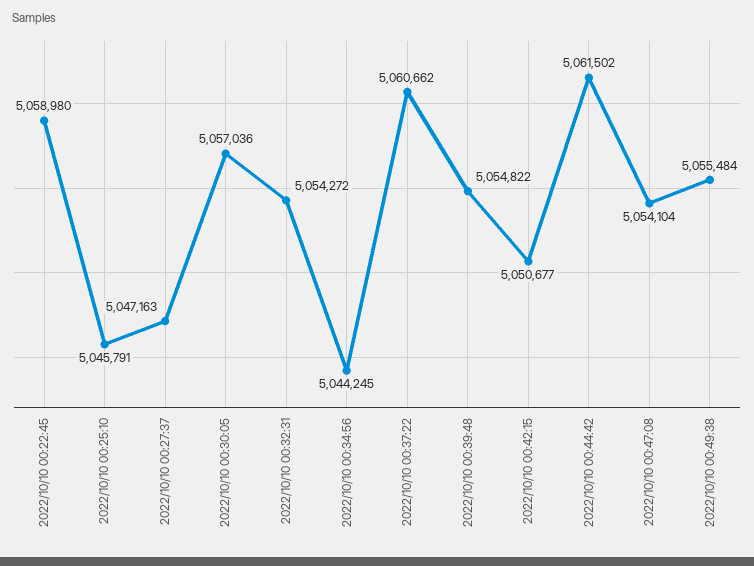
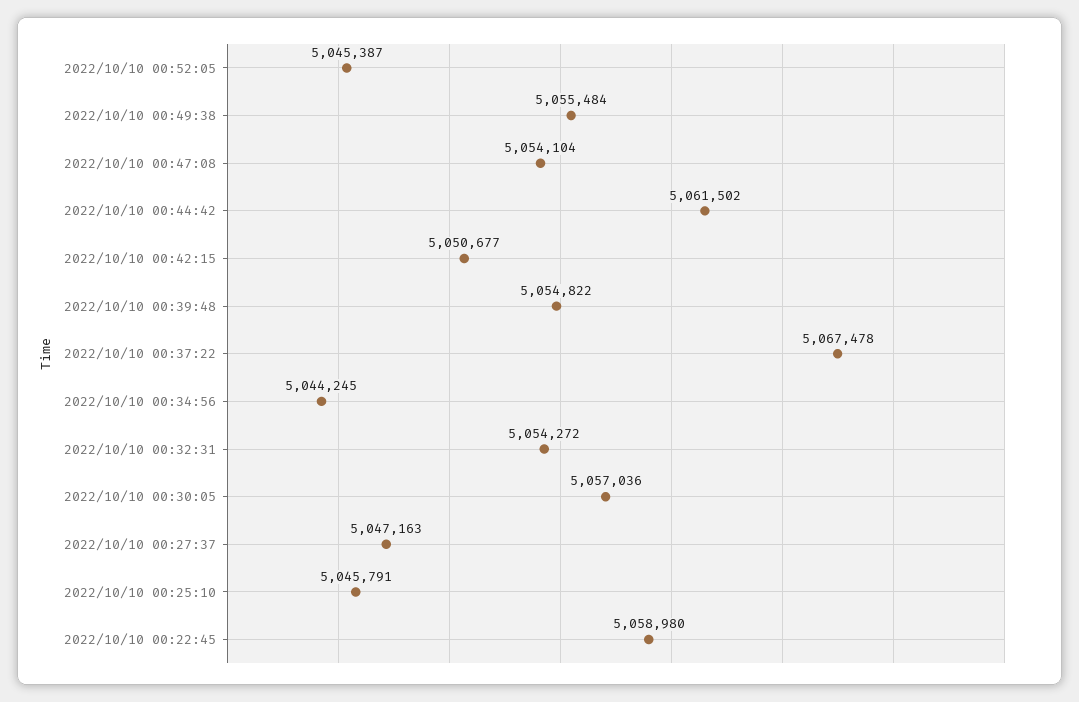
2022/10/10 00:37:22: 5060662 -> 5067478
2022/10/10 00:52:05: none -> 5045387

